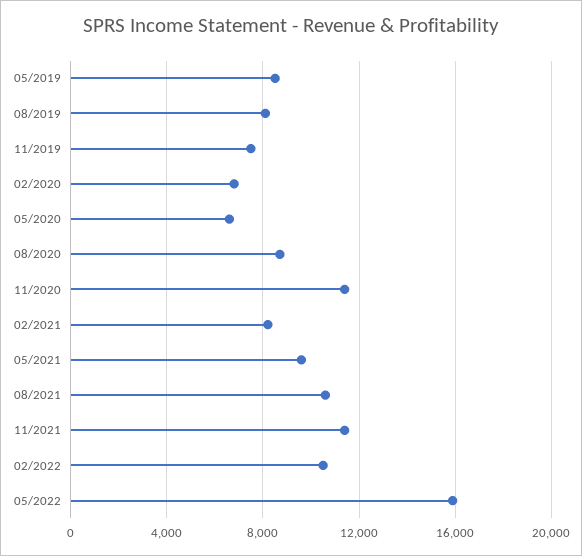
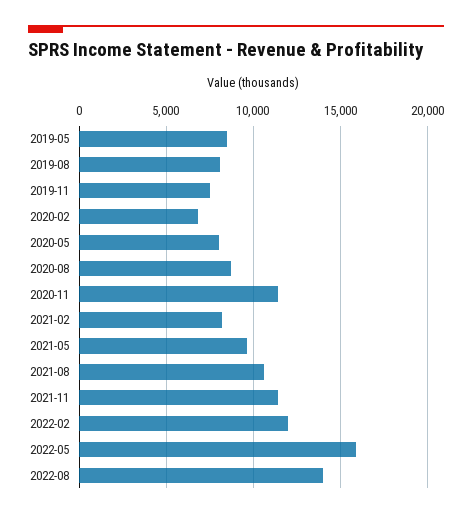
05/2020: 6500 -> 8000
02/2022: 10500 -> 12000
2022-08: none -> 14000

